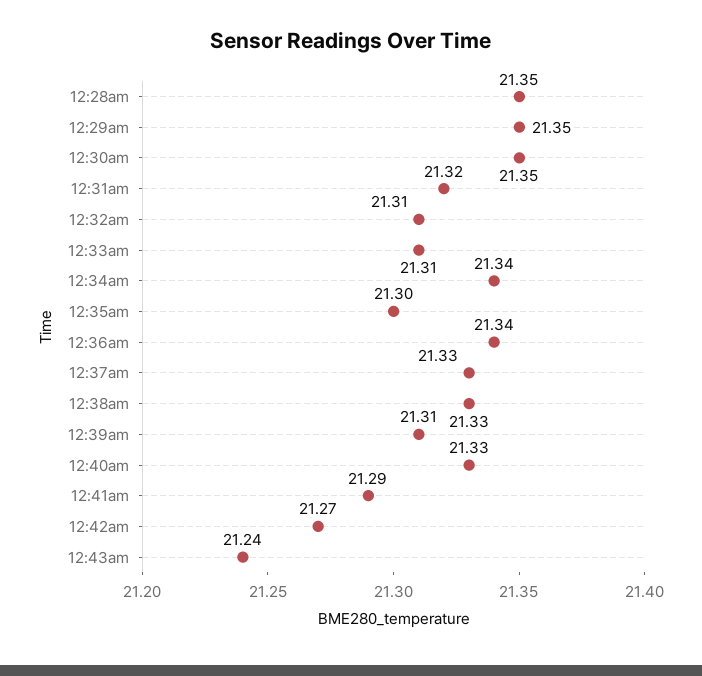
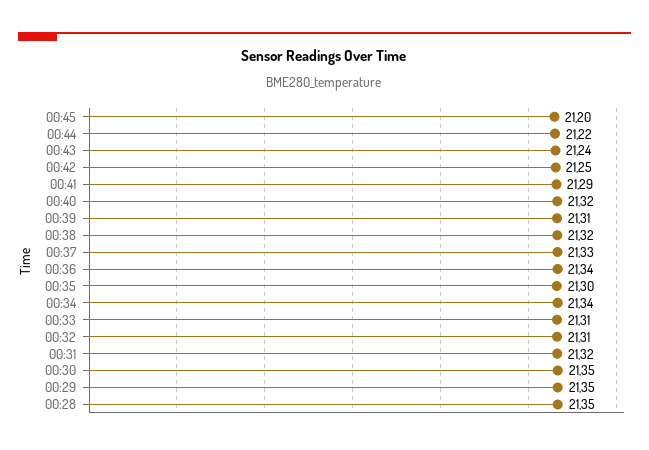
12:38am: 21.33 -> 21.32
12:40am: 21.33 -> 21.32
12:42am: 21.27 -> 21.25
00:45: none -> 21.2
00:44: none -> 21.22

